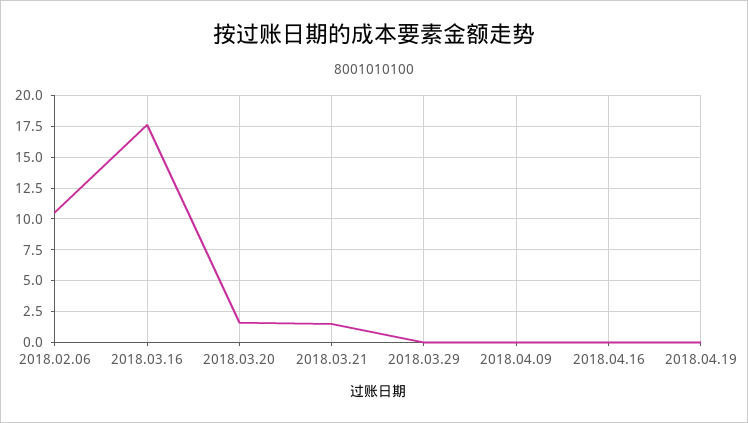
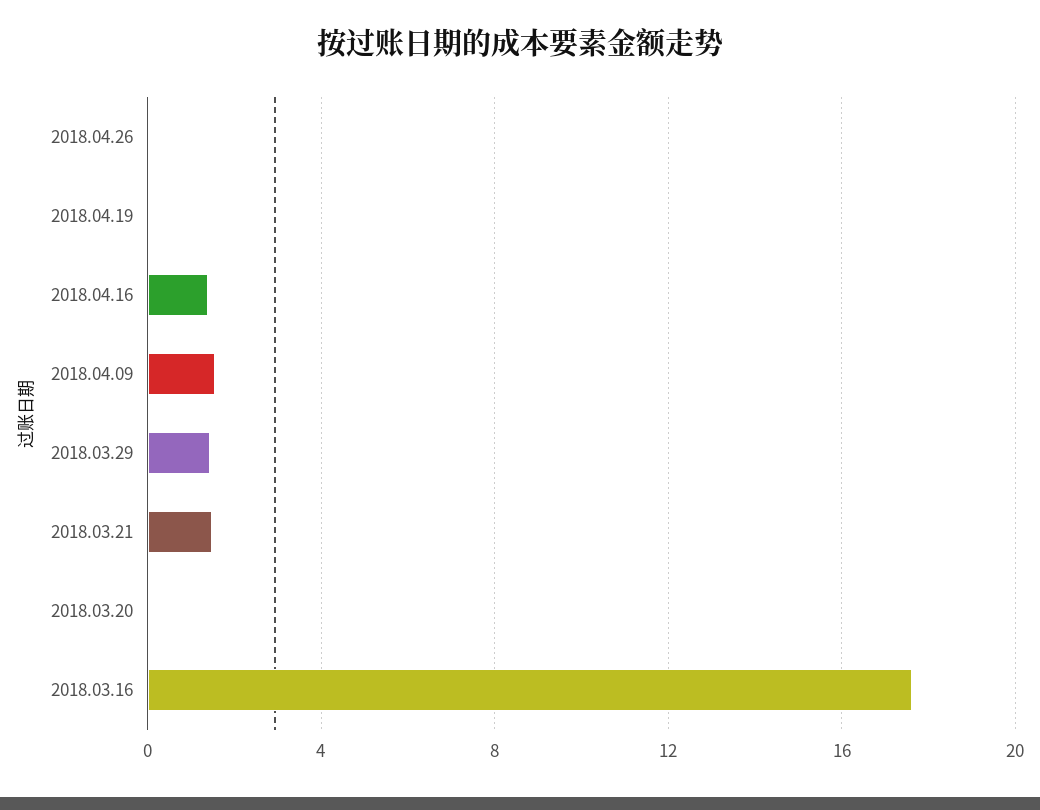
2018.02.06: 10.5 -> none
2018.03.20: 1.5 -> 0
2018.03.29: 0 -> 1.5
2018.04.09: 0 -> 1.5
2018.04.16: 0 -> 1.5
2018.04.26: none -> 0

